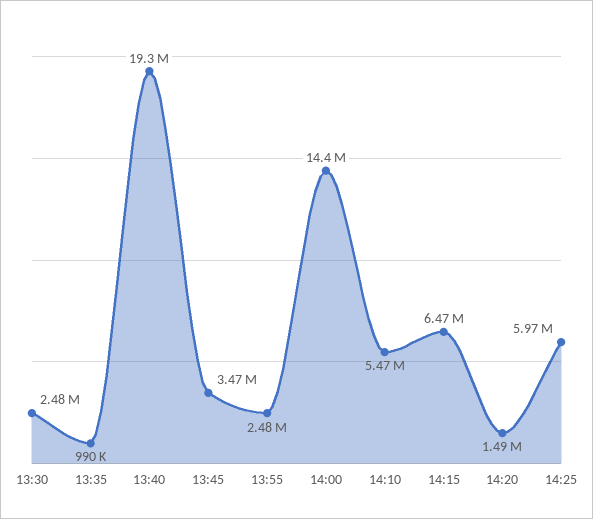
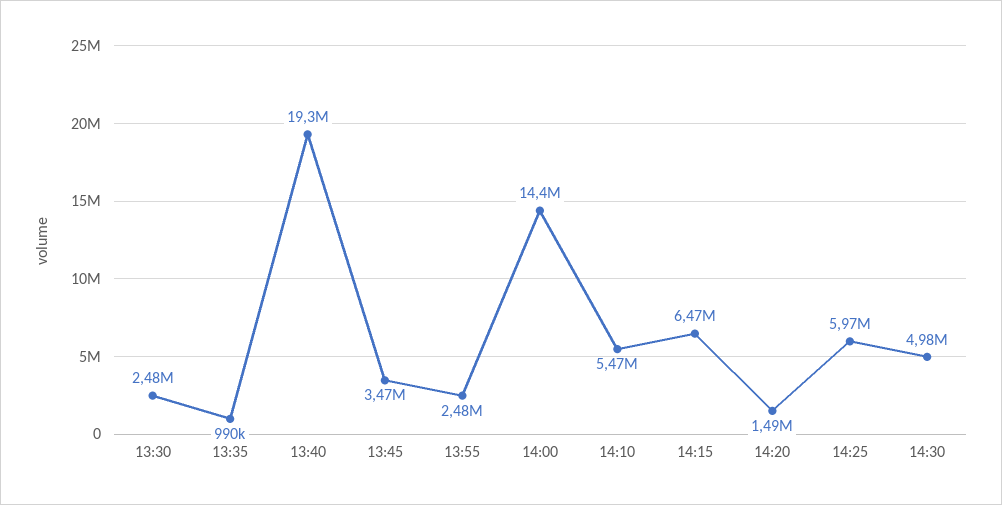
14:30: none -> 4980000

